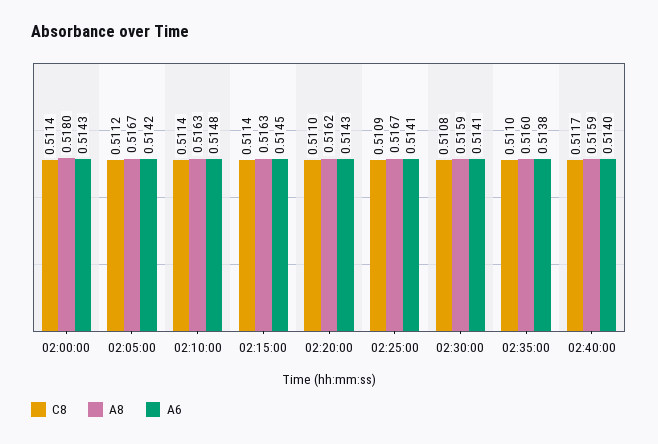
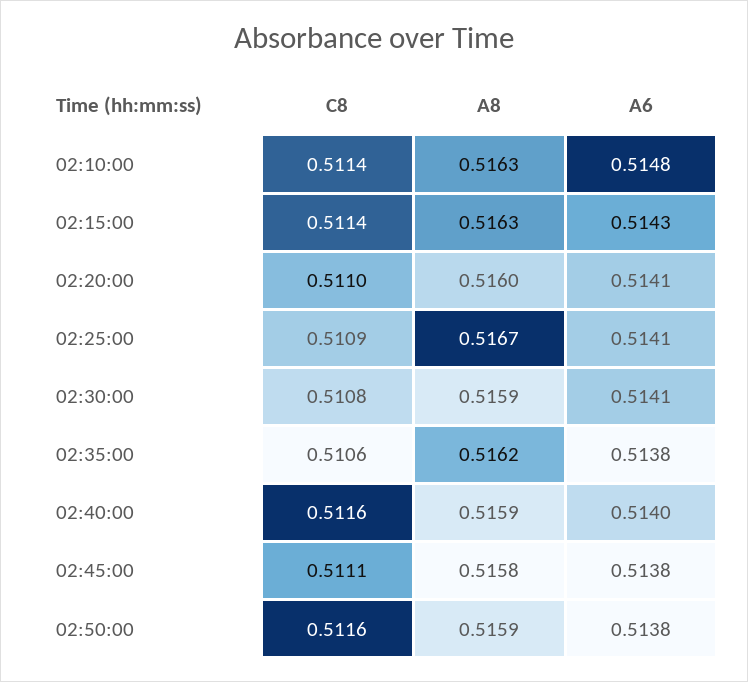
C8, 02:00:00: 0.5114 -> none
A8, 02:00:00: 0.518 -> none
A6, 02:00:00: 0.5143 -> none
C8, 02:05:00: 0.5112 -> none
A8, 02:05:00: 0.5167 -> none
A6, 02:05:00: 0.5142 -> none
A6, 02:15:00: 0.5145 -> 0.5143
A8, 02:20:00: 0.5162 -> 0.516
A6, 02:20:00: 0.5143 -> 0.5141
C8, 02:35:00: 0.511 -> 0.5106
A8, 02:35:00: 0.516 -> 0.5162
C8, 02:40:00: 0.5117 -> 0.5116
C8, 02:45:00: none -> 0.5111
A8, 02:45:00: none -> 0.5158
A6, 02:45:00: none -> 0.5138
C8, 02:50:00: none -> 0.5116
A8, 02:50:00: none -> 0.5159
A6, 02:50:00: none -> 0.5138

